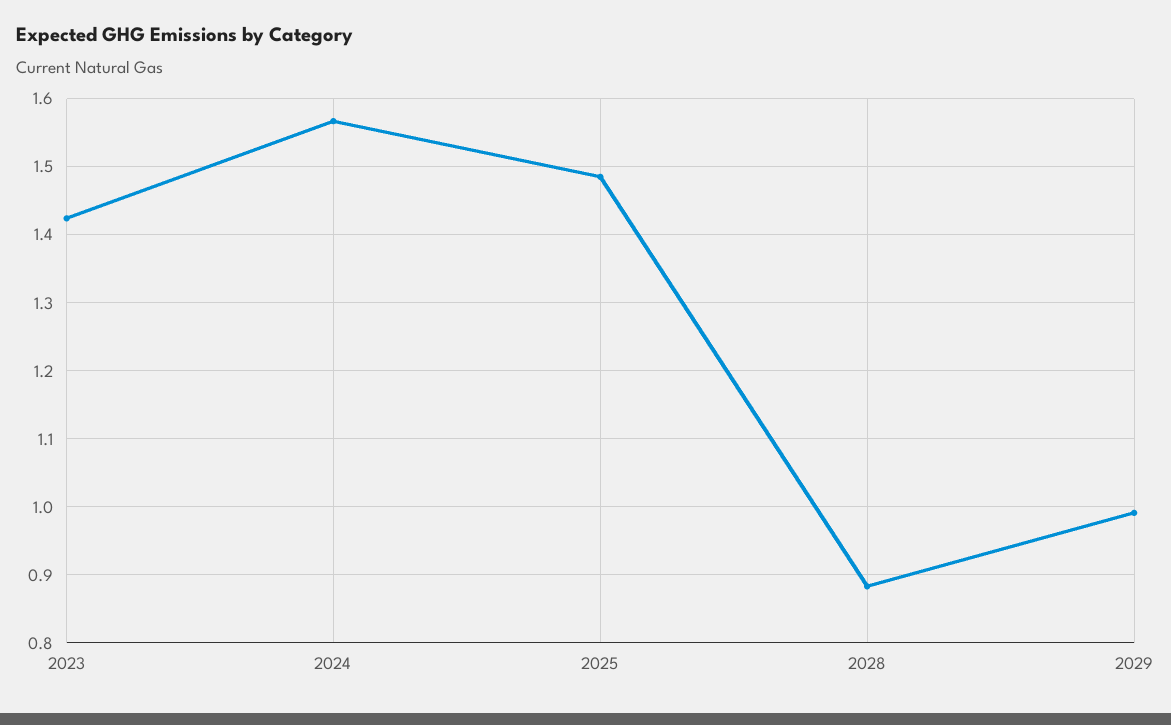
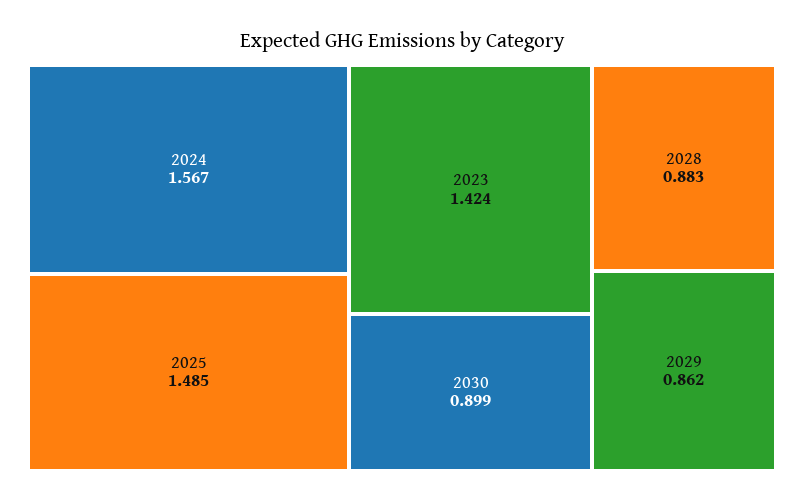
2029: 0.99 -> 0.862
2030: none -> 0.899

